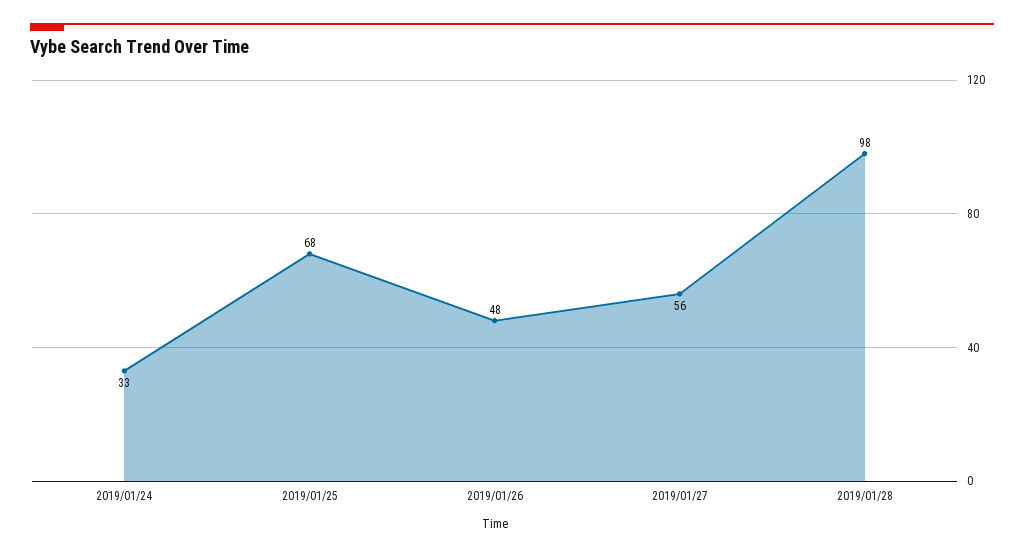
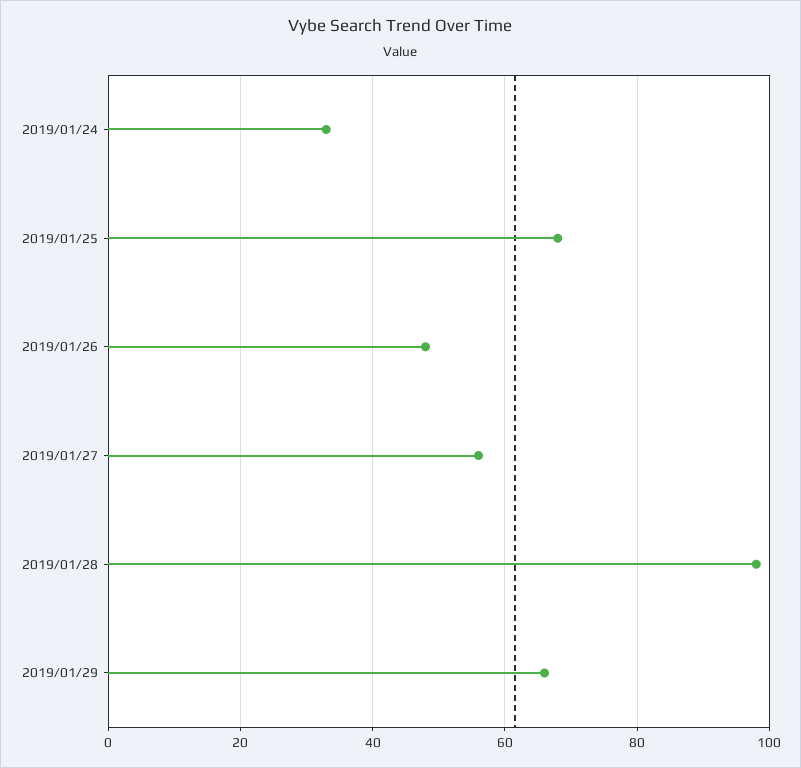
2019/01/29: none -> 65

